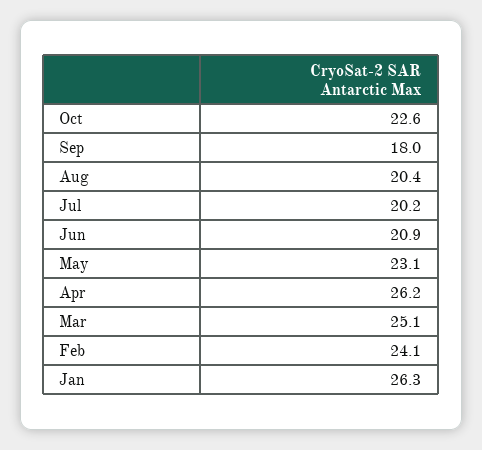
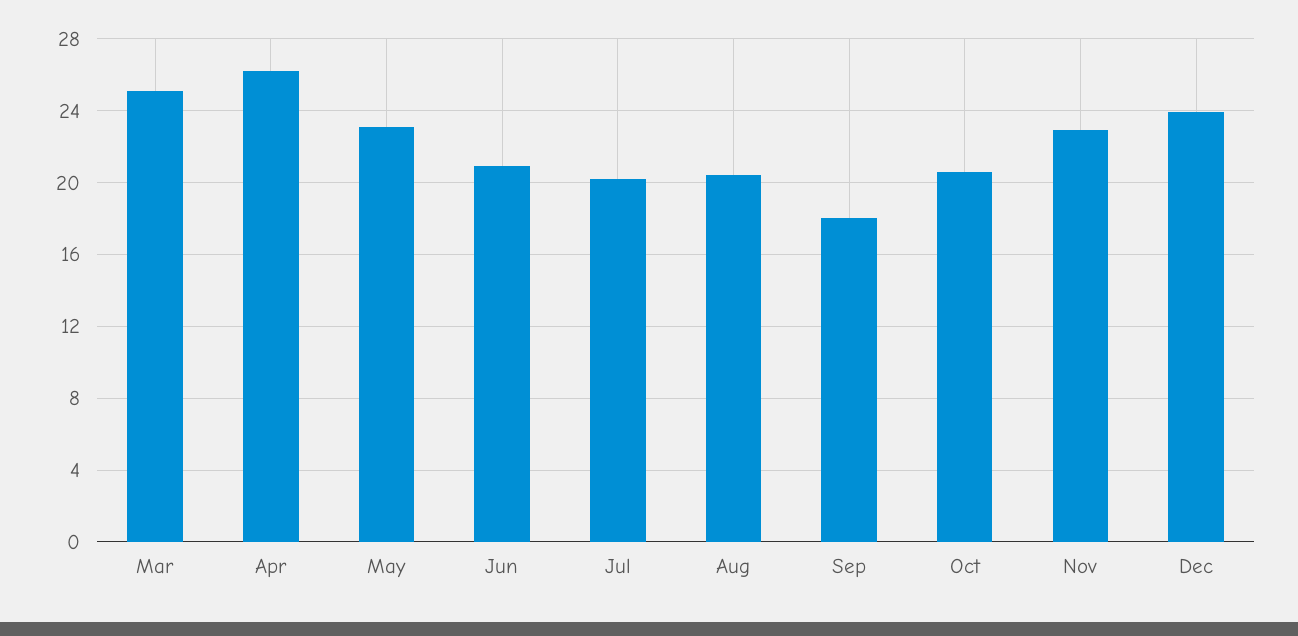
Oct: 22.6 -> 20.5
Feb: 24.1 -> none
Jan: 26.3 -> none
Nov: none -> 23
Dec: none -> 24

